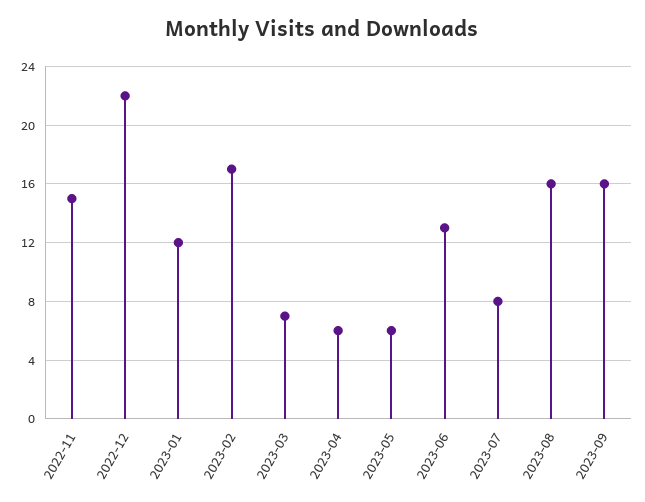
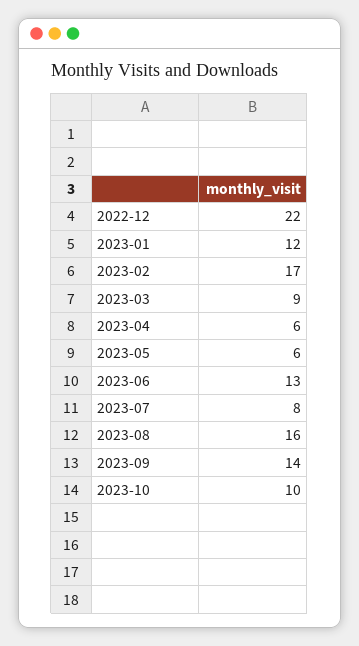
2022-11: 15 -> none
2023-03: 7 -> 9
2023-09: 16 -> 14
2023-10: none -> 10

